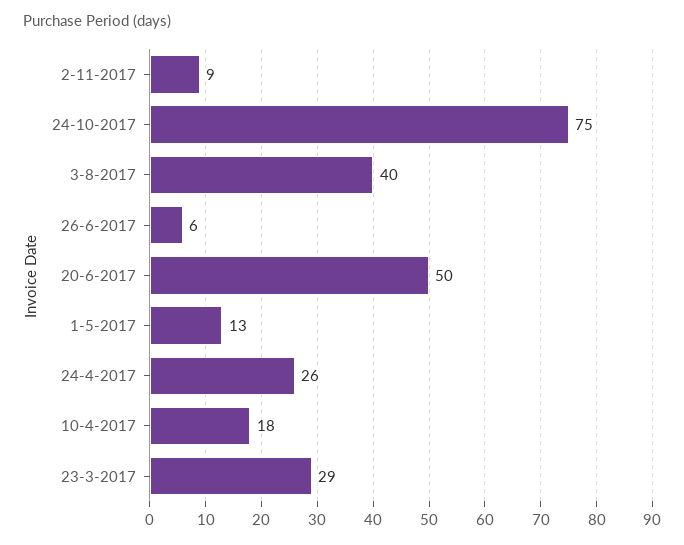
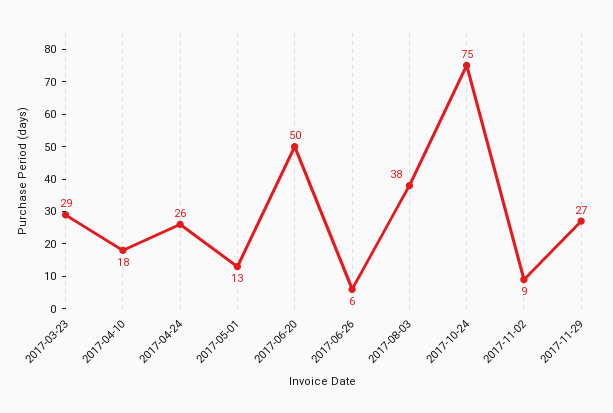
3-8-2017: 40 -> 38
2017-11-29: none -> 27

